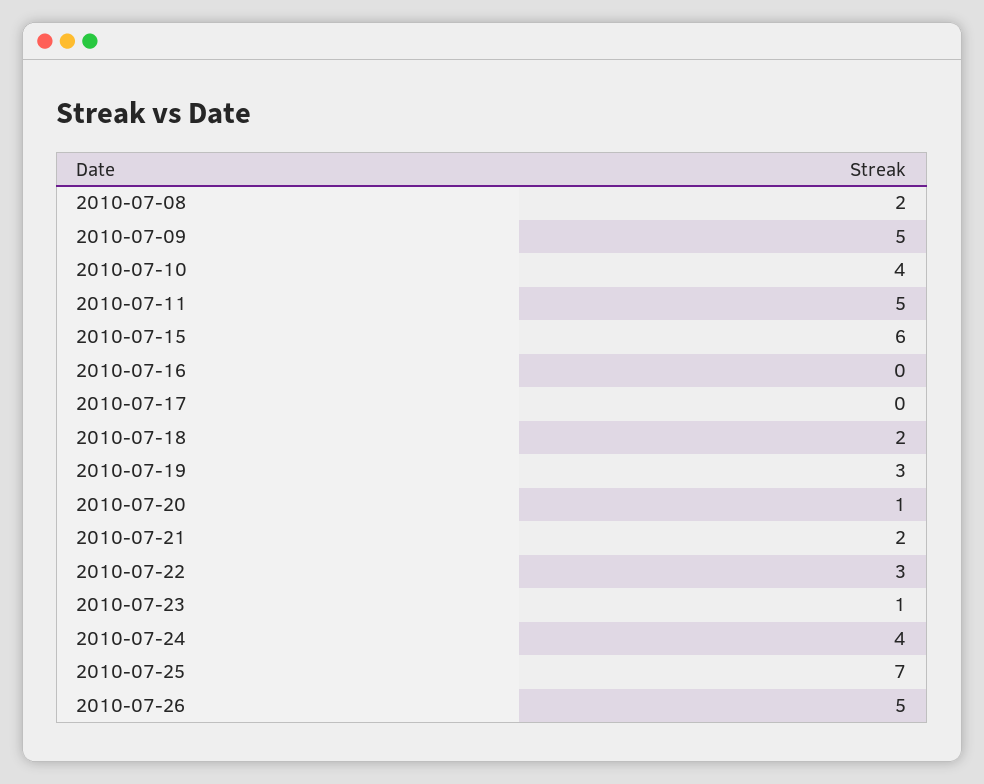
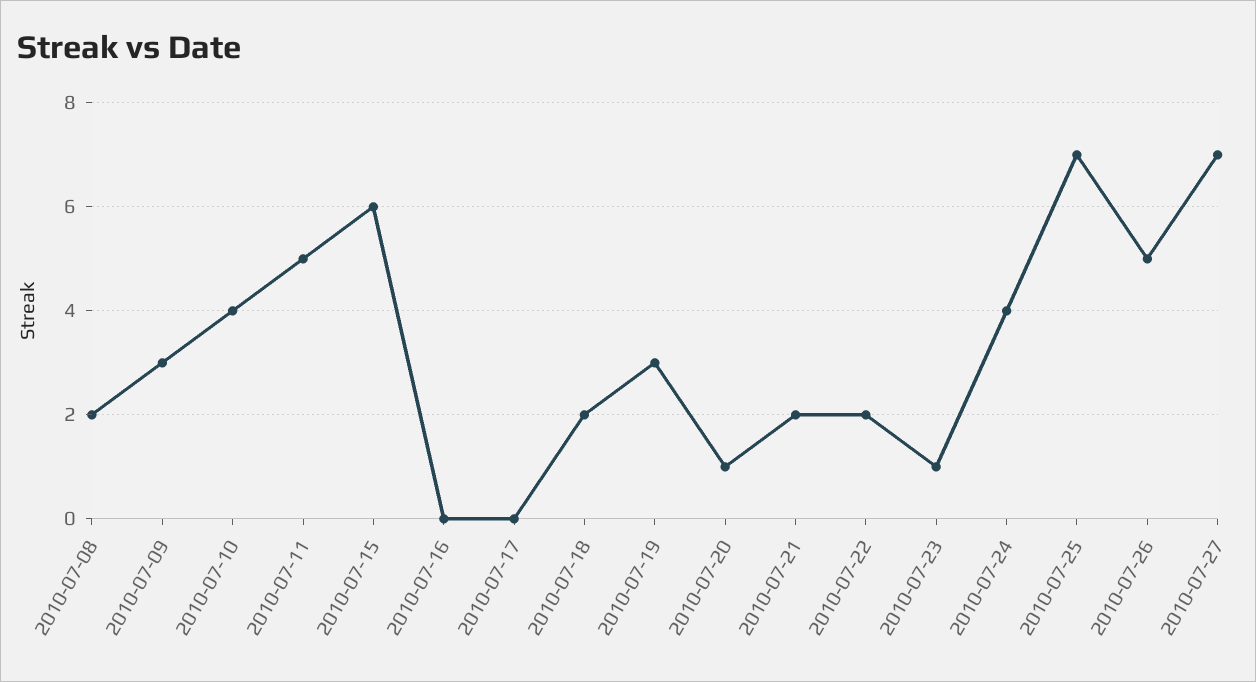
2010-07-09: 5 -> 3
2010-07-22: 3 -> 2
2010-07-27: none -> 7

